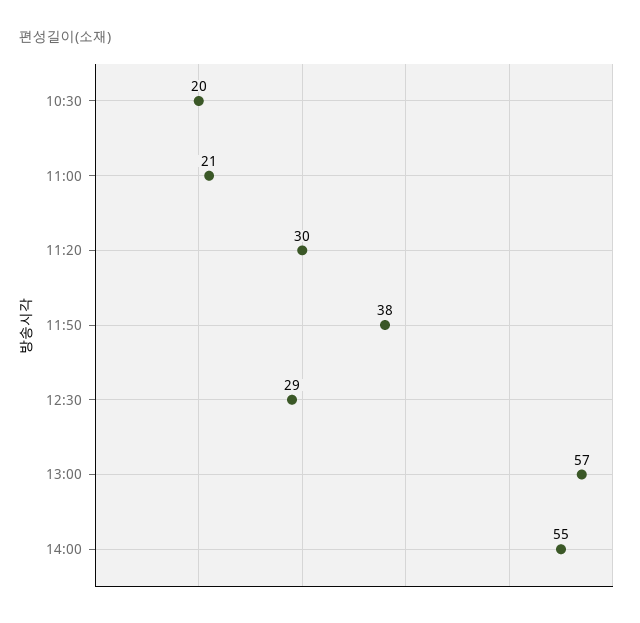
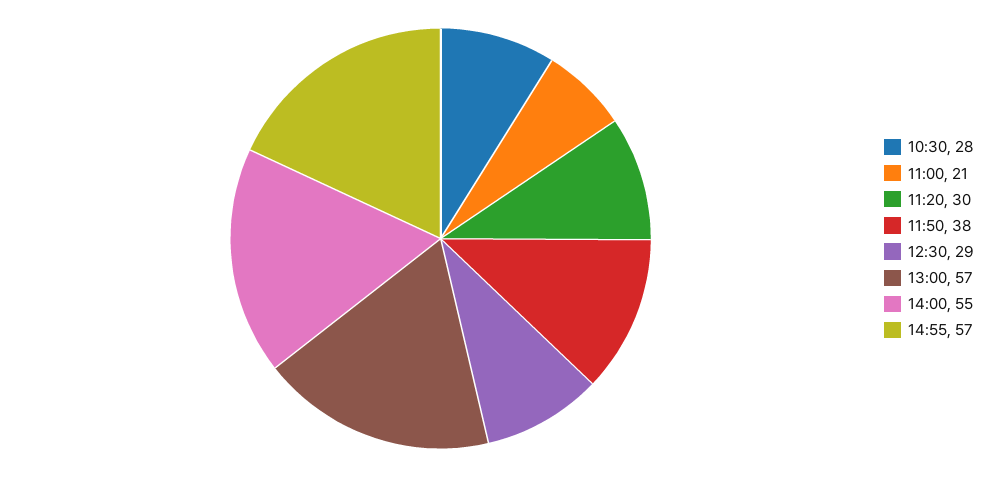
10:30: 20 -> 28
14:55: none -> 57

